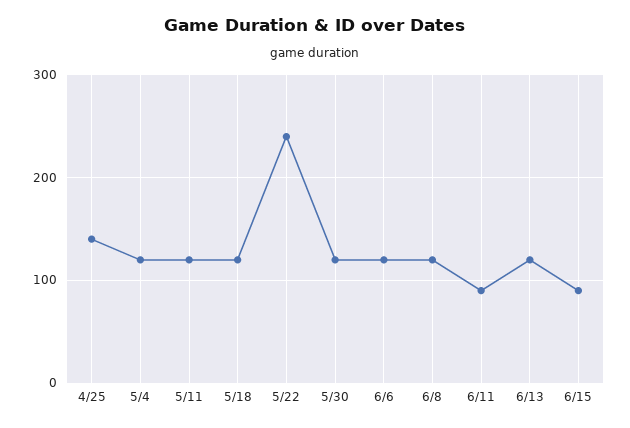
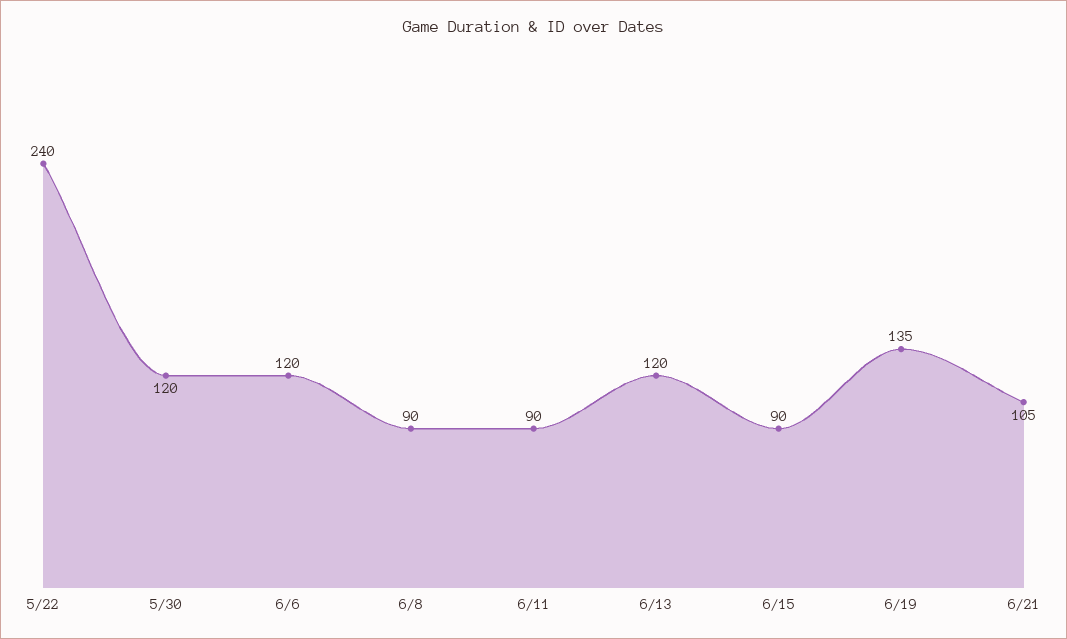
4/25: 140 -> none
5/4: 120 -> none
5/11: 120 -> none
5/18: 120 -> none
6/8: 120 -> 90
6/19: none -> 135
6/21: none -> 105

